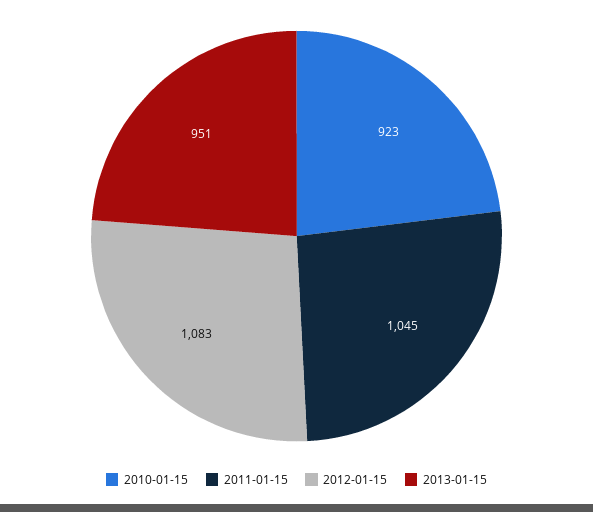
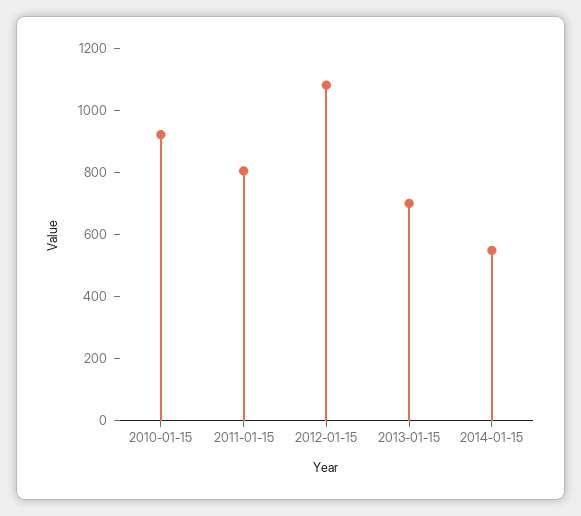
2011-01-15: 1045 -> 800
2013-01-15: 951 -> 700
2014-01-15: none -> 550

